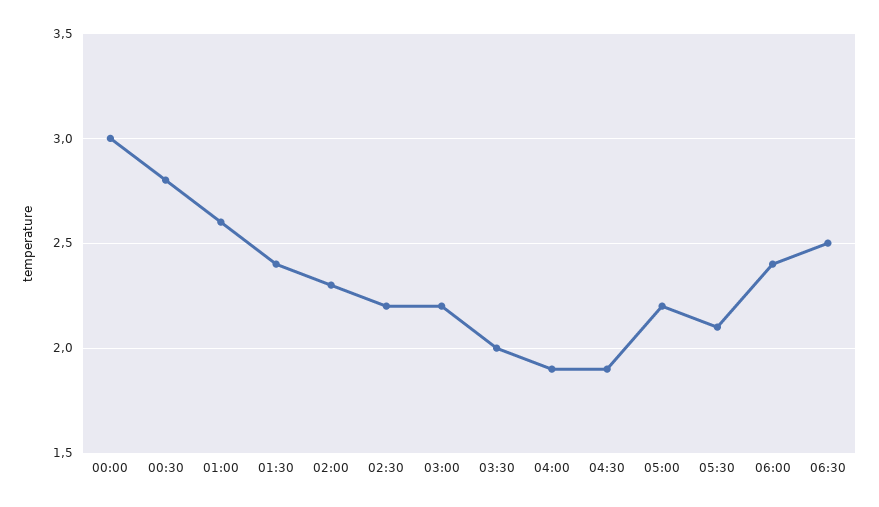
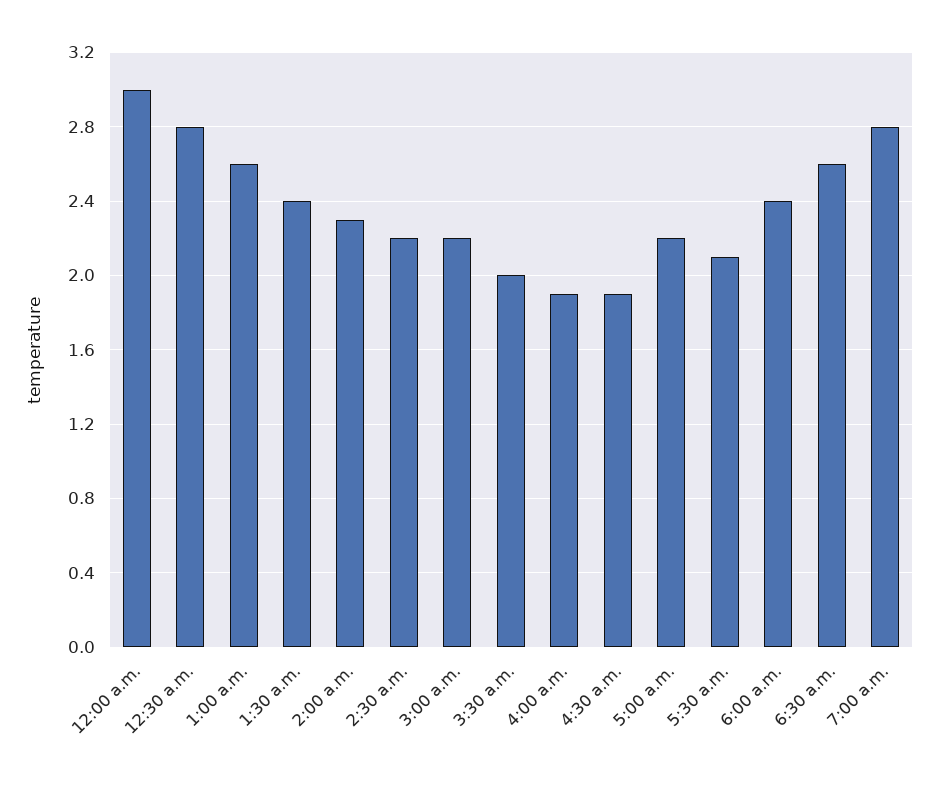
06:30: 2.5 -> 2.6
7:00 a.m.: none -> 2.8

